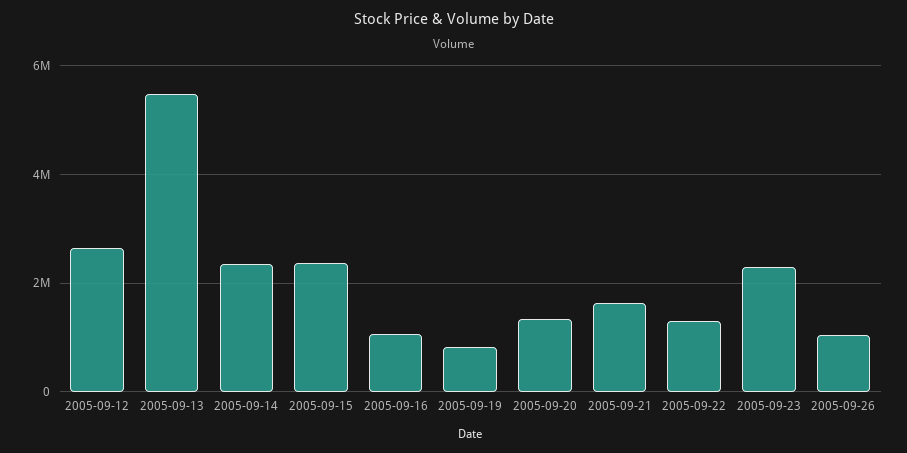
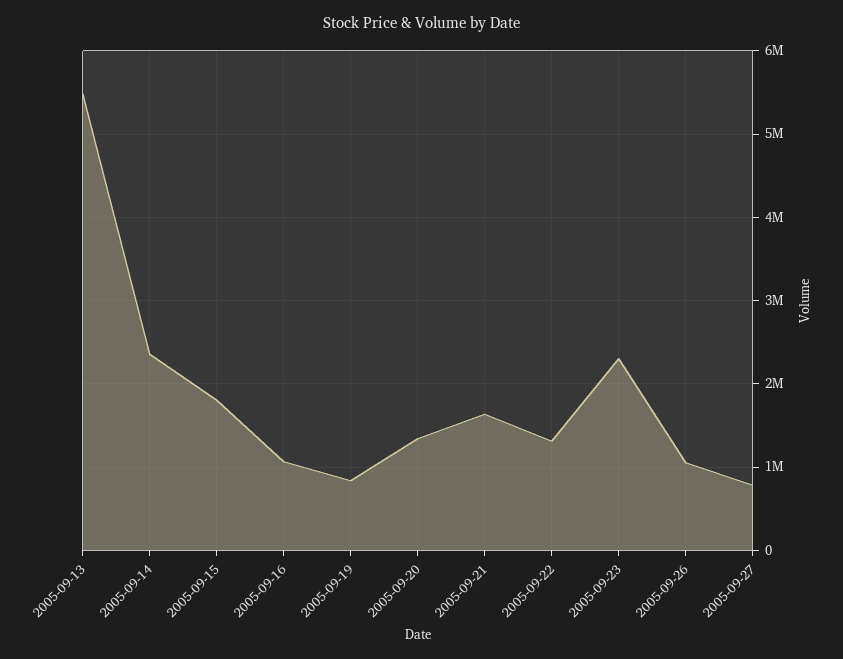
2005-09-12: 2600000 -> none
2005-09-15: 2400000 -> 1800000
2005-09-27: none -> 800000

